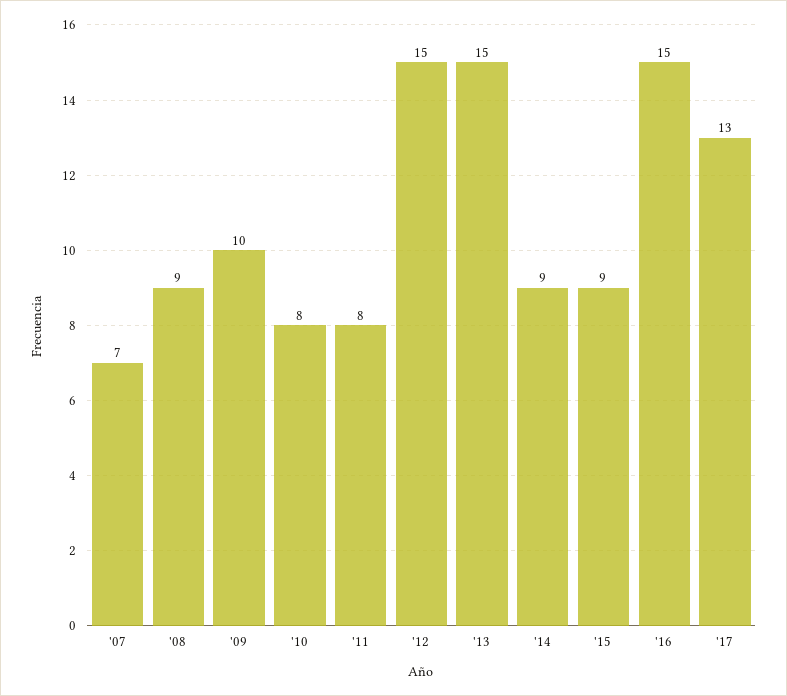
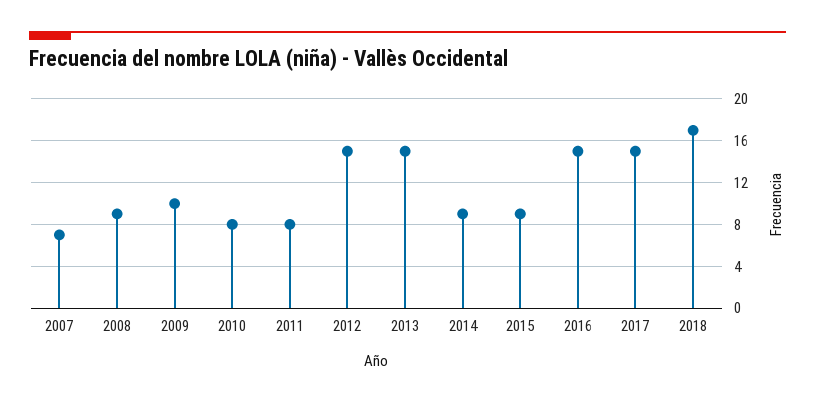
'17: 13 -> 15
2018: none -> 17

